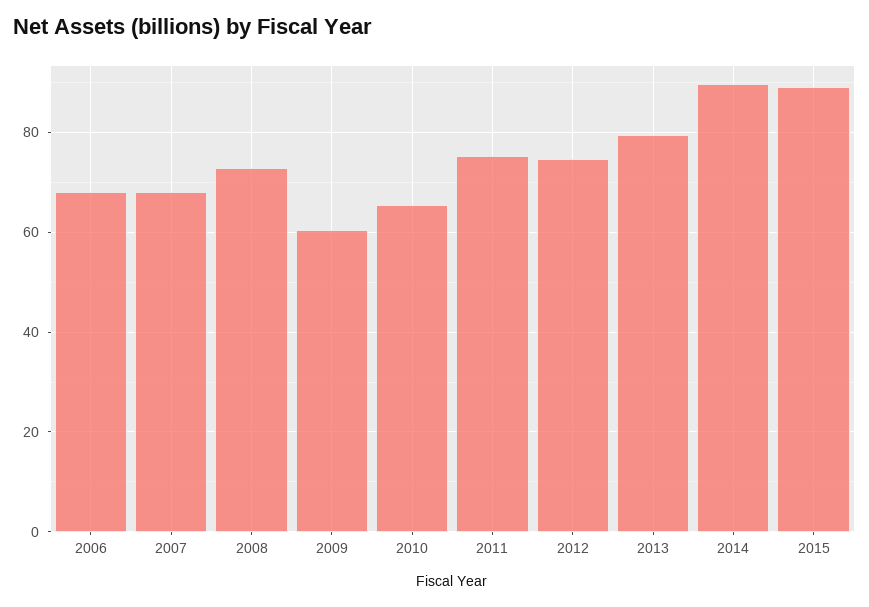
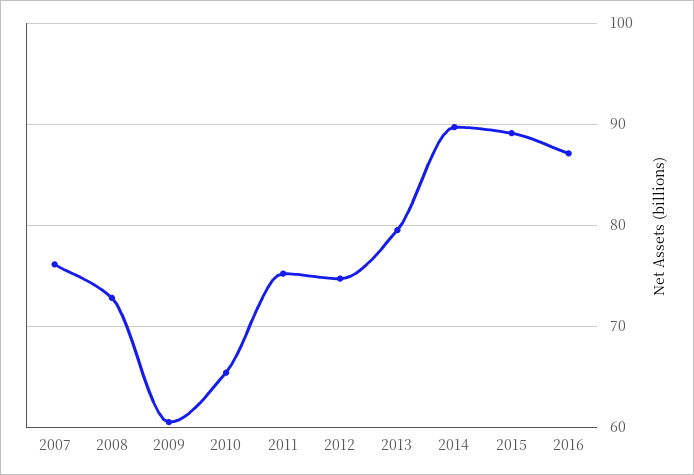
2006: 68 -> none
2007: 68 -> 76
2016: none -> 87

